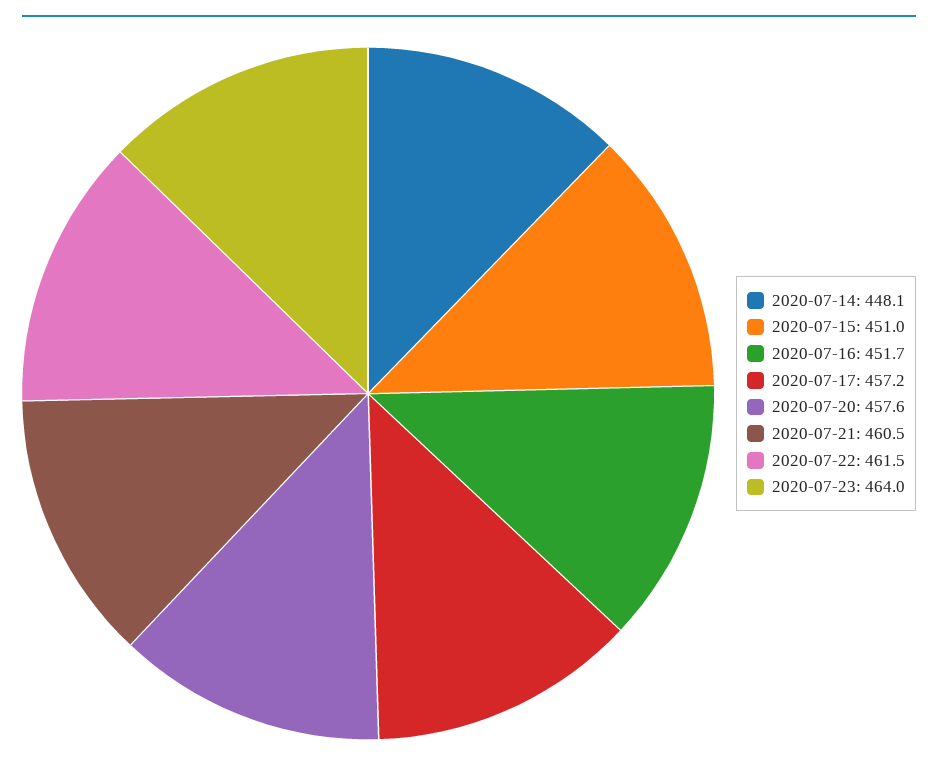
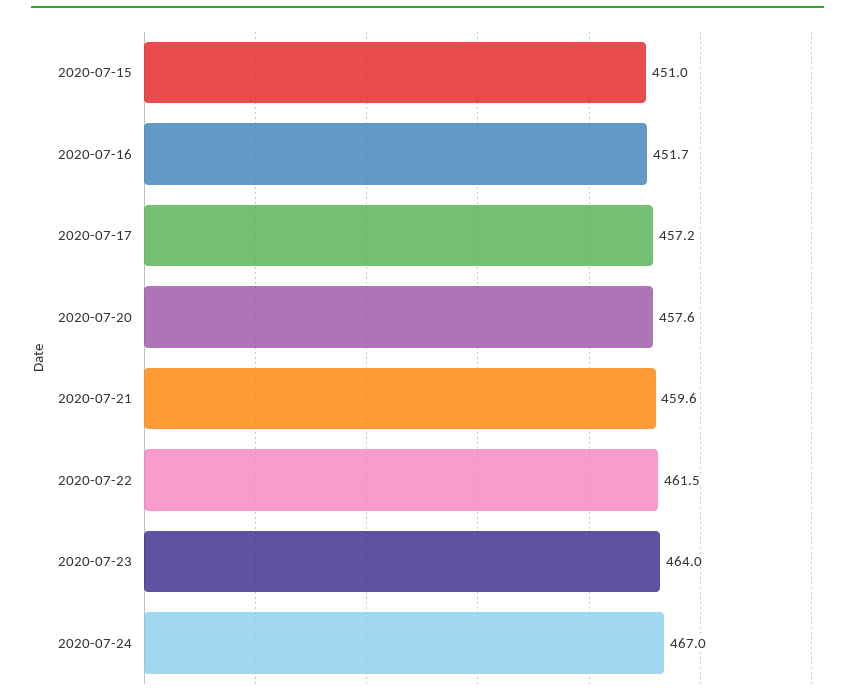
2020-07-14: 448.1 -> none
2020-07-21: 460.5 -> 459.6
2020-07-24: none -> 467

